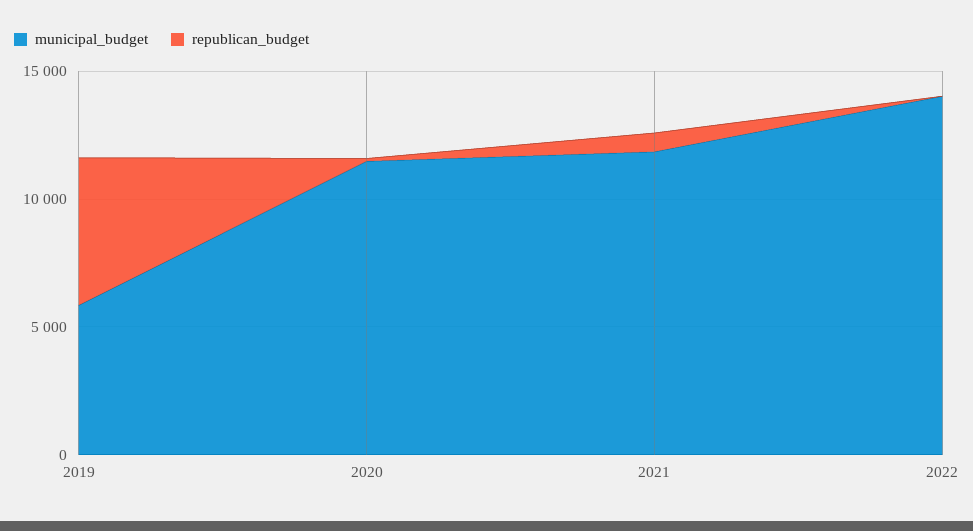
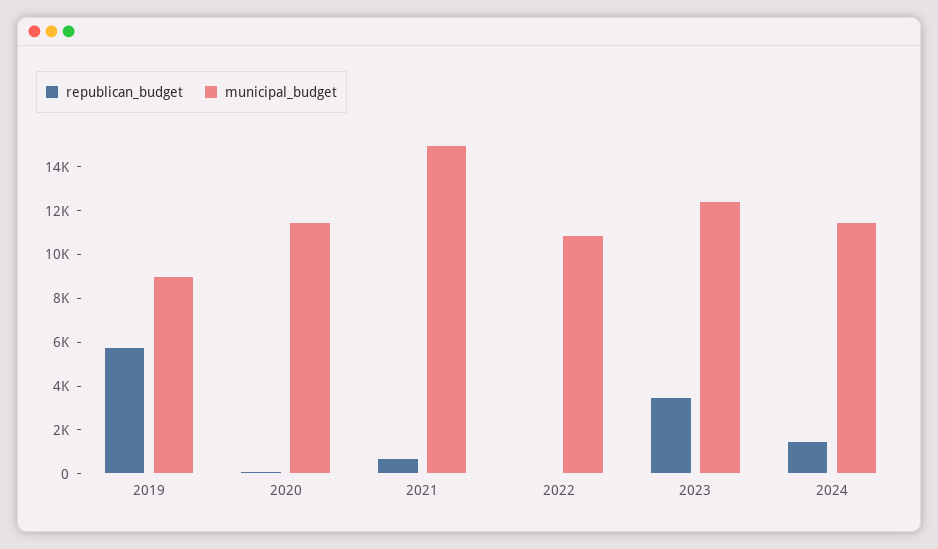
municipal_budget, 2019: 6000 -> 9000
municipal_budget, 2021: 12000 -> 15000
municipal_budget, 2022: 14000 -> 11000
republican_budget, 2023: none -> 3500
municipal_budget, 2023: none -> 12500
republican_budget, 2024: none -> 1500
municipal_budget, 2024: none -> 11500

